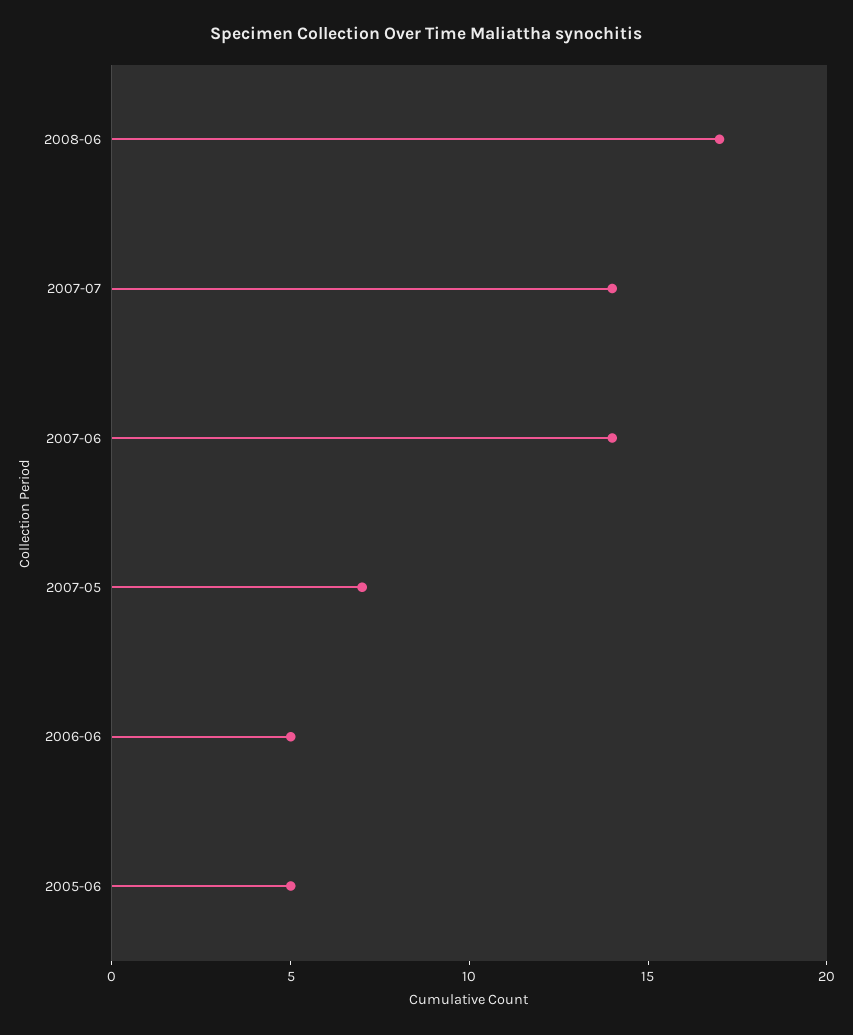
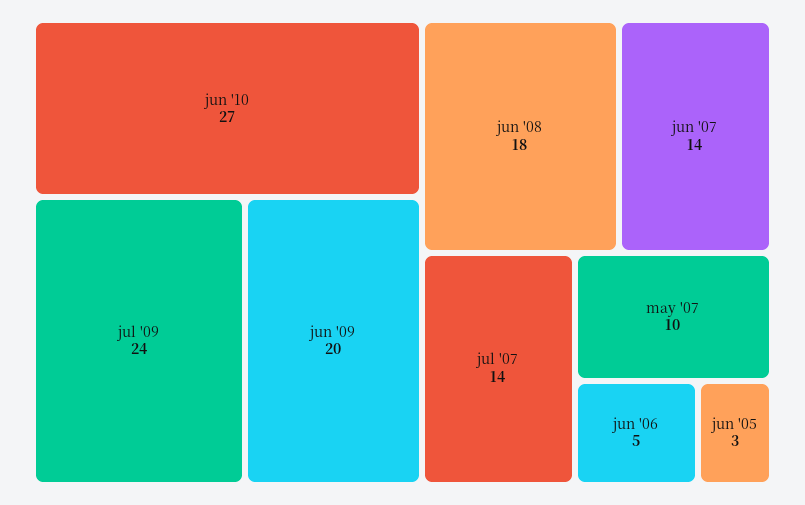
2008-06: 17 -> 18
2007-05: 7 -> 10
2005-06: 5 -> 3
jun '10: none -> 27
jul '09: none -> 24
jun '09: none -> 20

